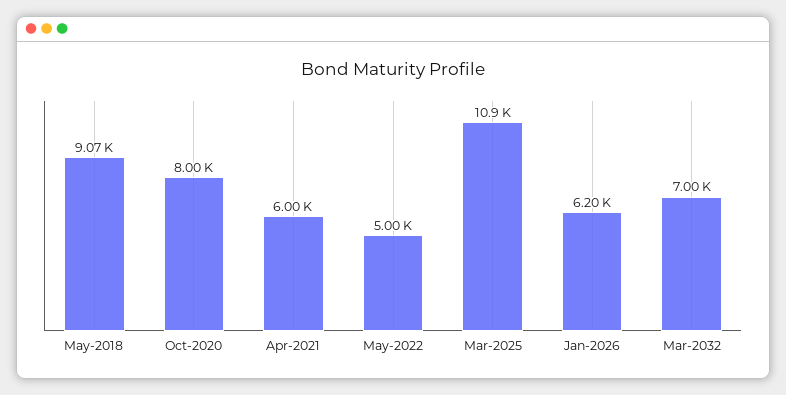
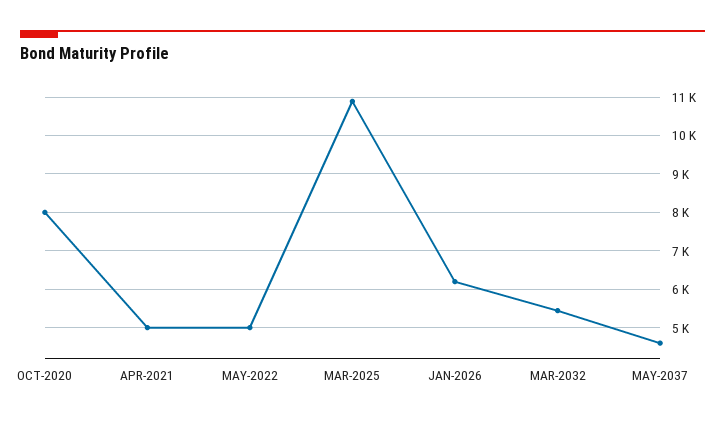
May-2018: 9070 -> none
Apr-2021: 6000 -> 5000
Mar-2032: 7000 -> 5400
MAY-2037: none -> 4600

